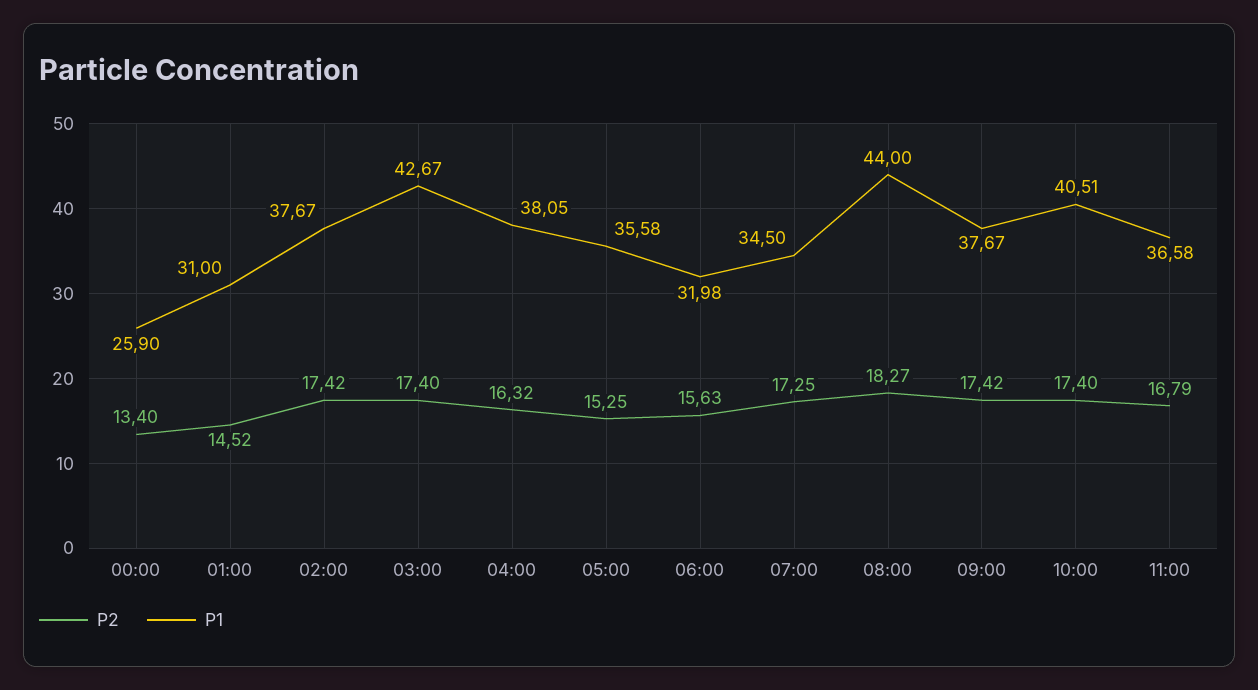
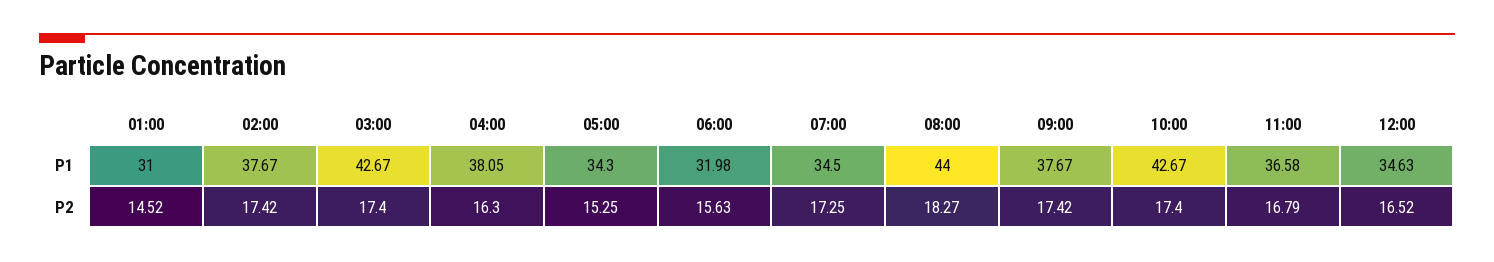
P2, 00:00: 13.4 -> none
P1, 00:00: 25.9 -> none
P2, 04:00: 16.32 -> 16.3
P1, 05:00: 35.58 -> 34.3
P1, 10:00: 40.51 -> 42.67
P1, 12:00: none -> 34.63
P2, 12:00: none -> 16.52

